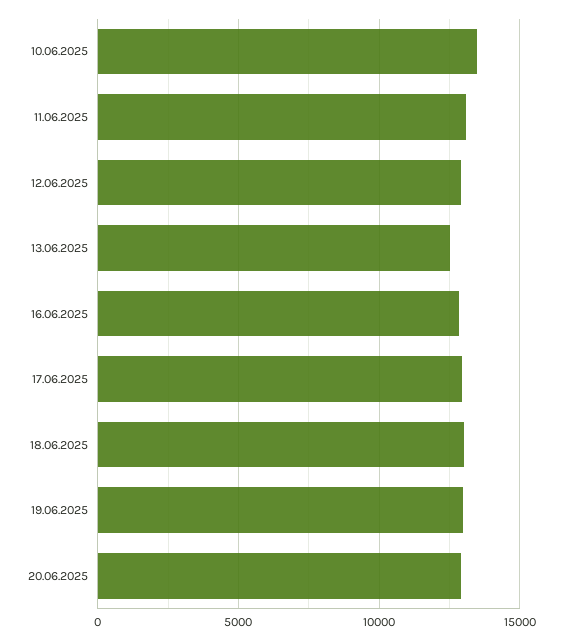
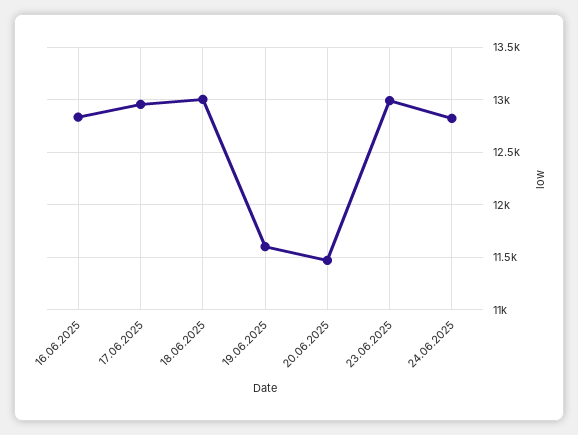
10.06.2025: 13500 -> none
11.06.2025: 13000 -> none
12.06.2025: 13000 -> none
13.06.2025: 12500 -> none
19.06.2025: 13000 -> 11600
20.06.2025: 13000 -> 11500
23.06.2025: none -> 13000
24.06.2025: none -> 12800

